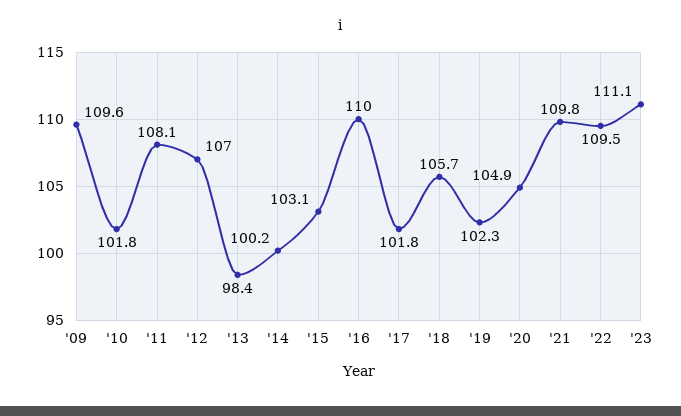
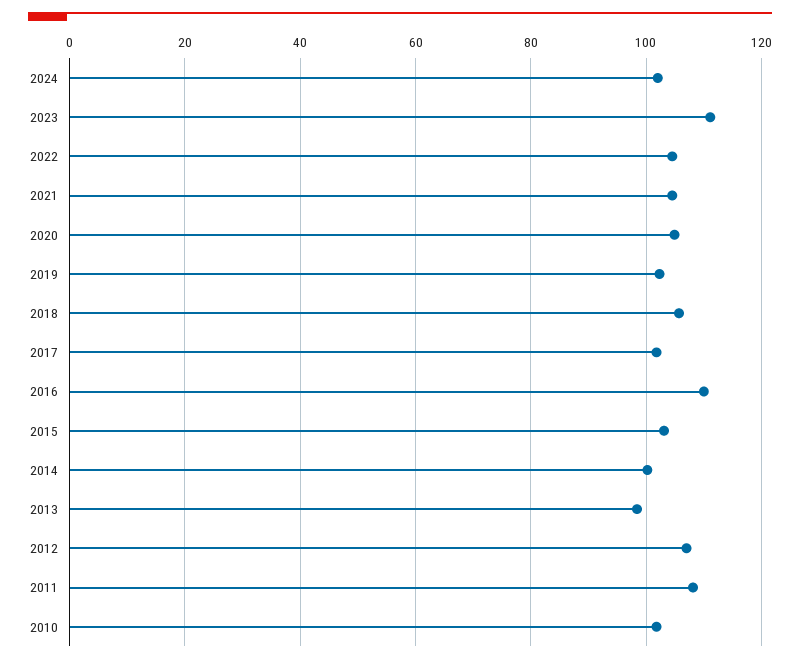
'09: 109.6 -> none
'21: 109.8 -> 104
'22: 109.5 -> 104
2024: none -> 102

